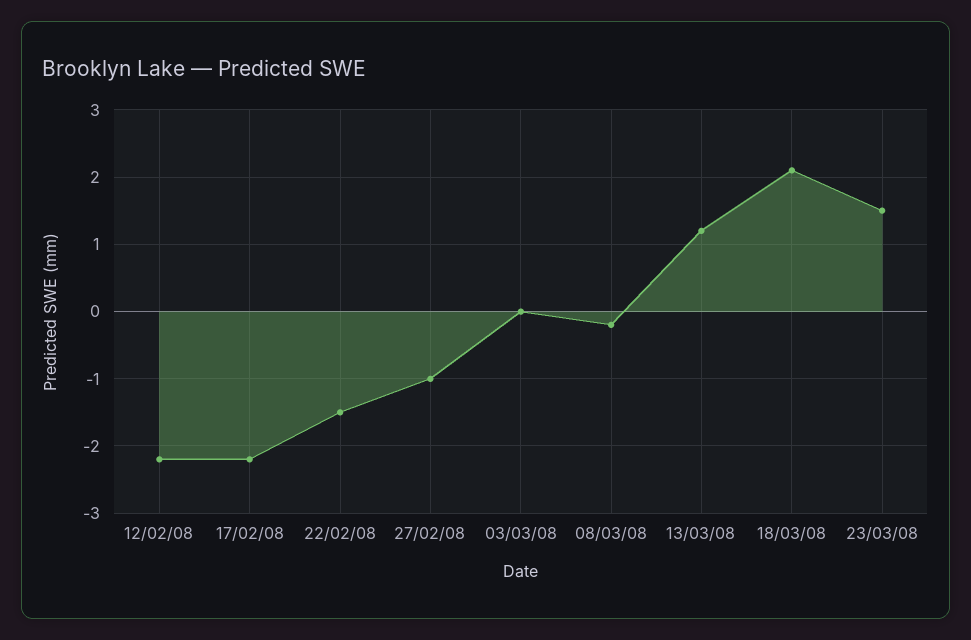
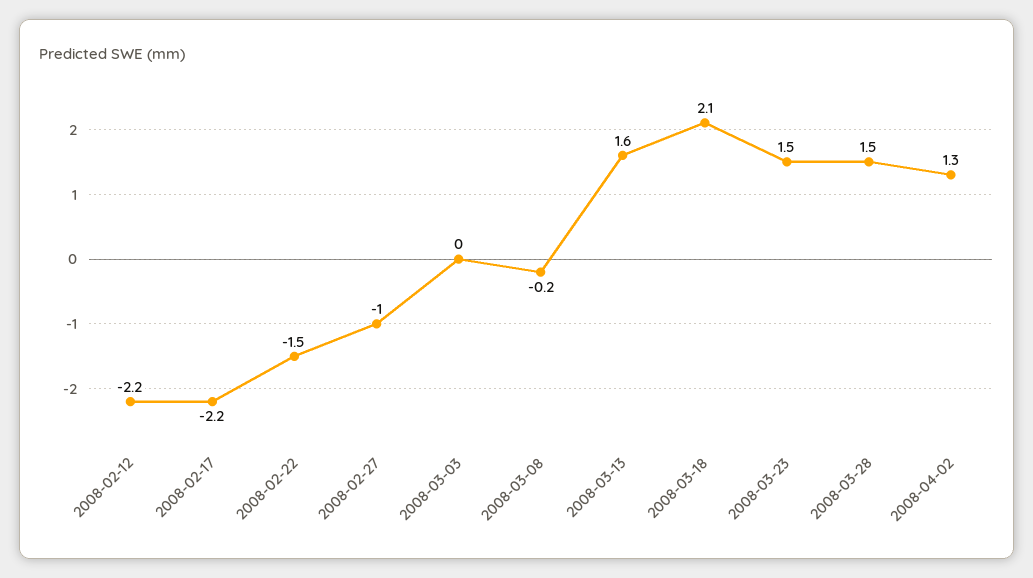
13/03/08: 1.2 -> 1.6
2008-03-28: none -> 1.5
2008-04-02: none -> 1.3

